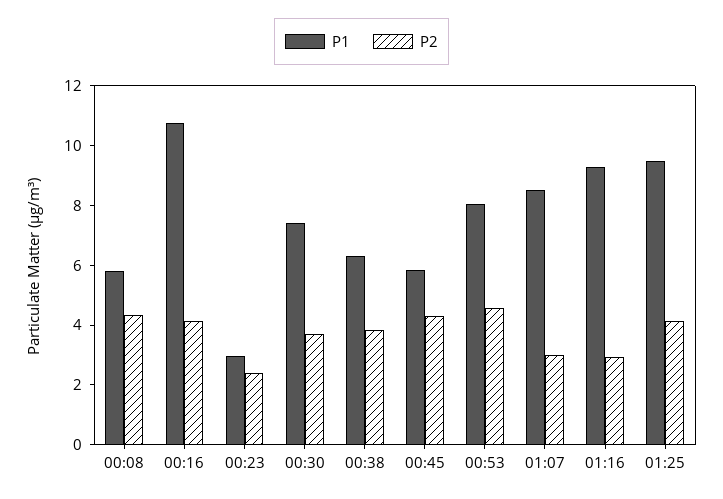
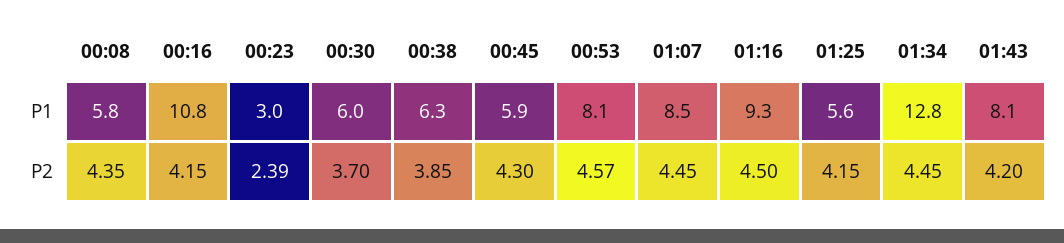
P1, 00:30: 7.5 -> 6
P2, 01:07: 3 -> 4.45
P2, 01:16: 3 -> 4.5
P1, 01:25: 9.5 -> 5.6
P1, 01:34: none -> 12.8
P1, 01:43: none -> 8.1
P2, 01:34: none -> 4.45
P2, 01:43: none -> 4.2

